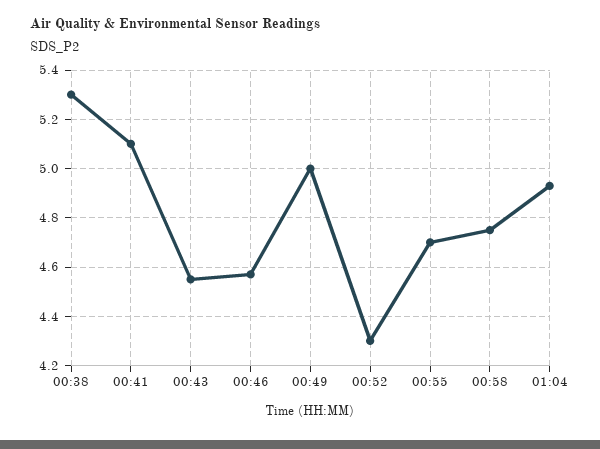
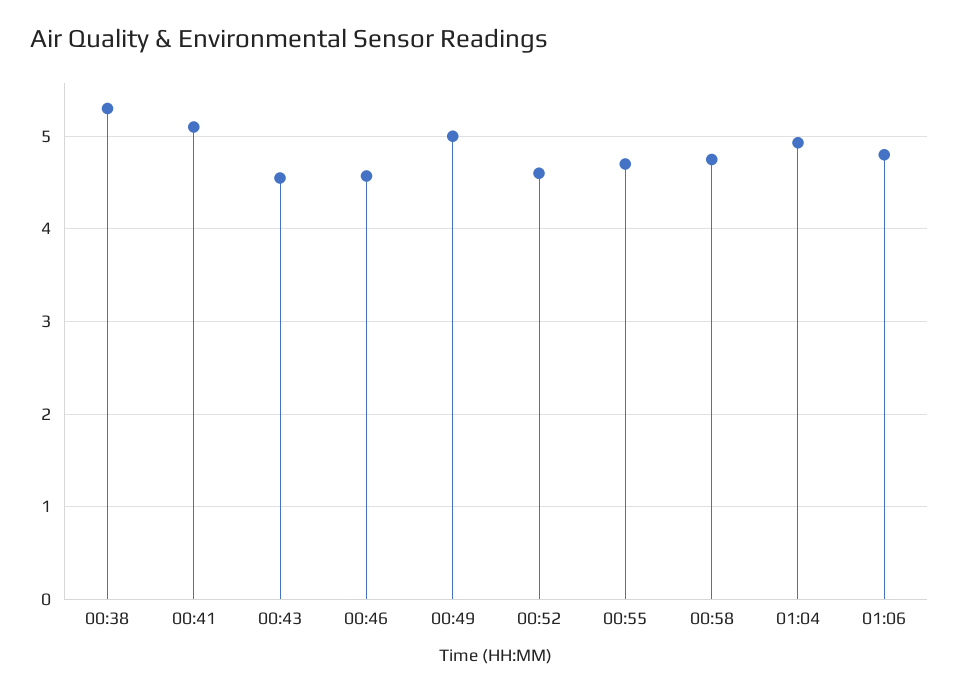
00:52: 4.3 -> 4.6
01:06: none -> 4.8

